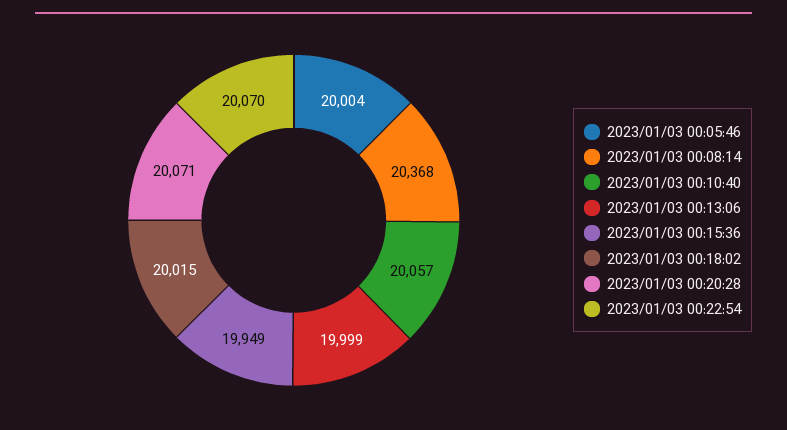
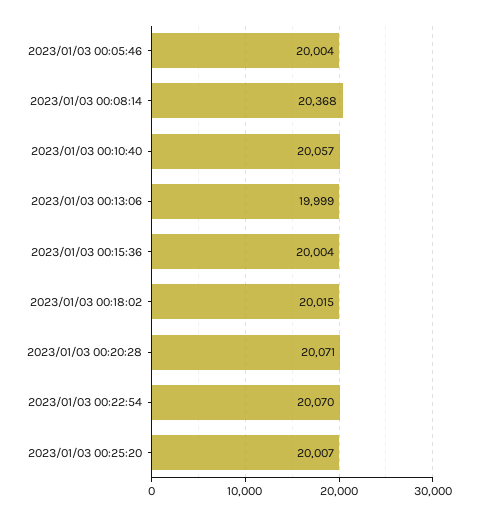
2023/01/03 00:15:36: 19949 -> 20004
2023/01/03 00:25:20: none -> 20007

